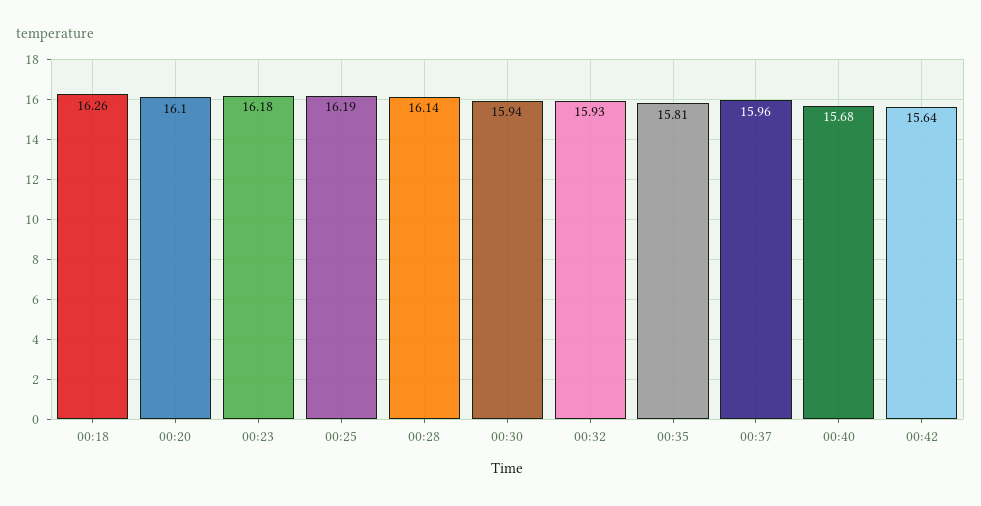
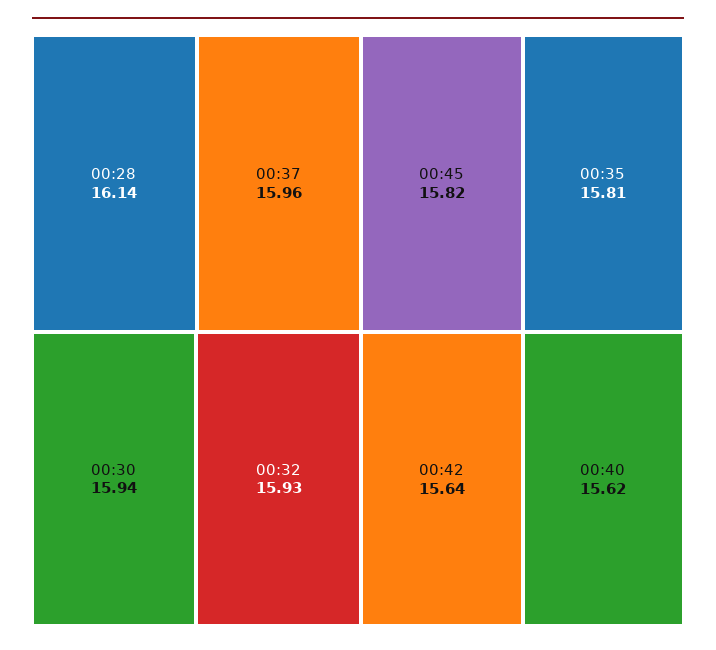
00:18: 16.26 -> none
00:20: 16.1 -> none
00:23: 16.18 -> none
00:25: 16.19 -> none
00:40: 15.68 -> 15.62
00:45: none -> 15.82

